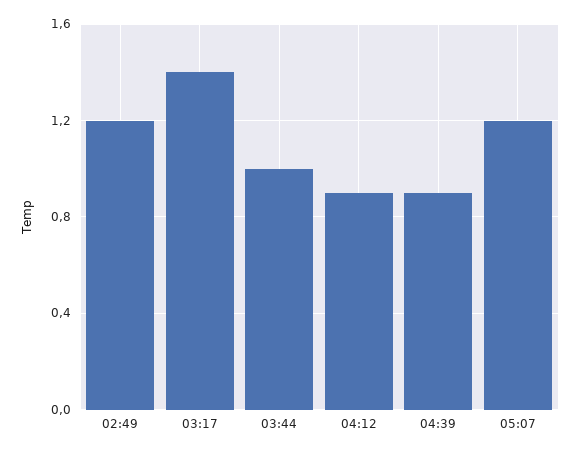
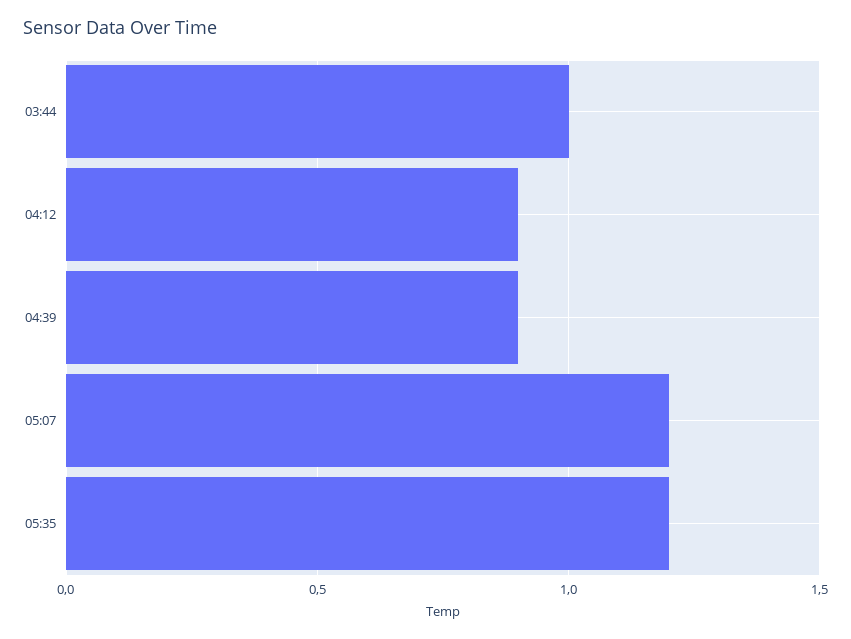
02:49: 1.2 -> none
03:17: 1.4 -> none
05:35: none -> 1.2

